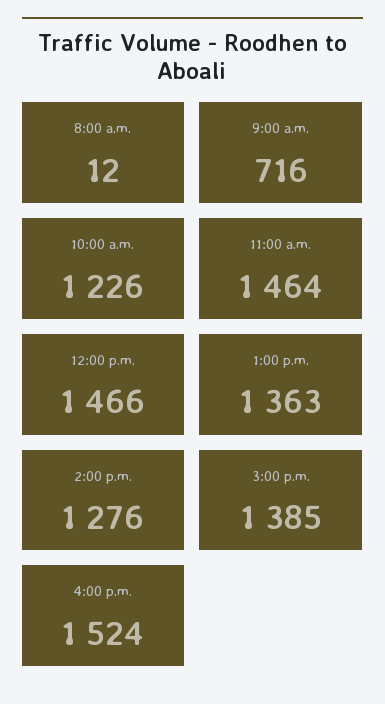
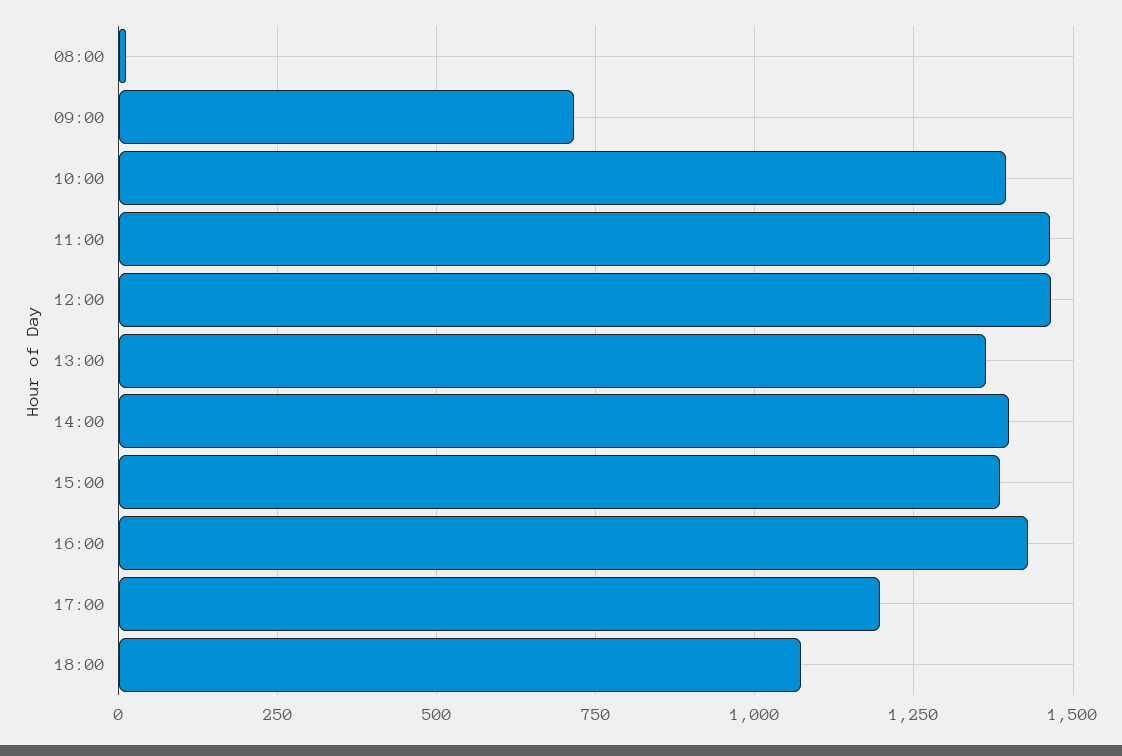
10:00 a.m.: 1226 -> 1400
2:00 p.m.: 1276 -> 1400
4:00 p.m.: 1524 -> 1425
17:00: none -> 1200
18:00: none -> 1075

